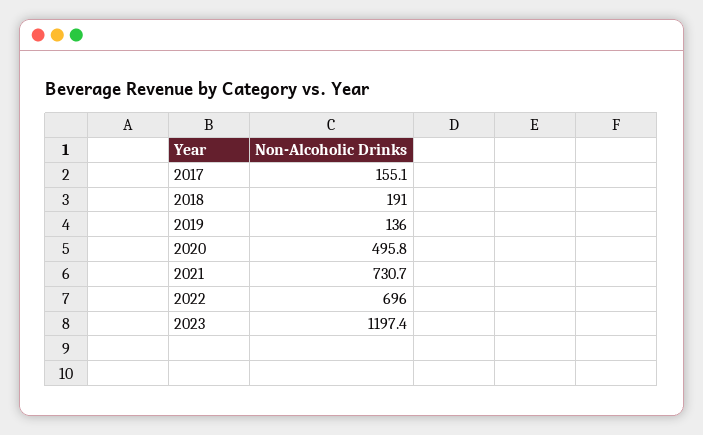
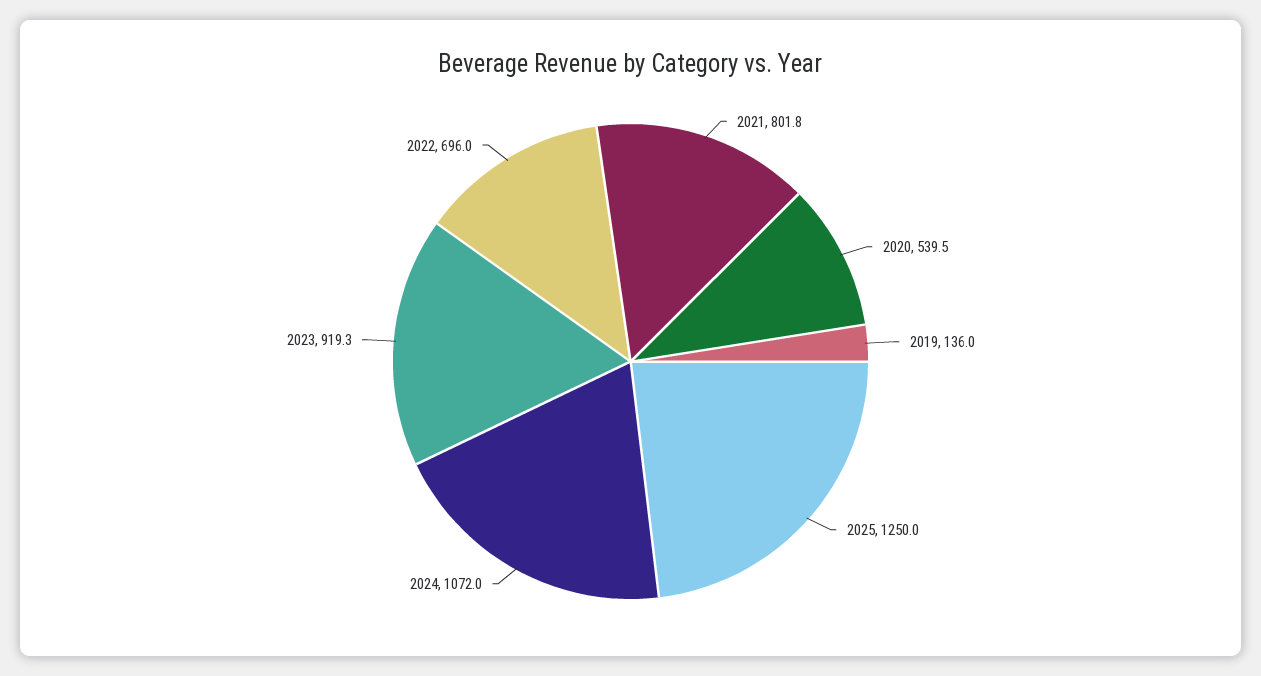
2017: 155.1 -> none
2018: 191 -> none
2020: 495.8 -> 539.5
2021: 730.7 -> 801.8
2023: 1197.4 -> 919.3
2025: none -> 1250
2024: none -> 1072

